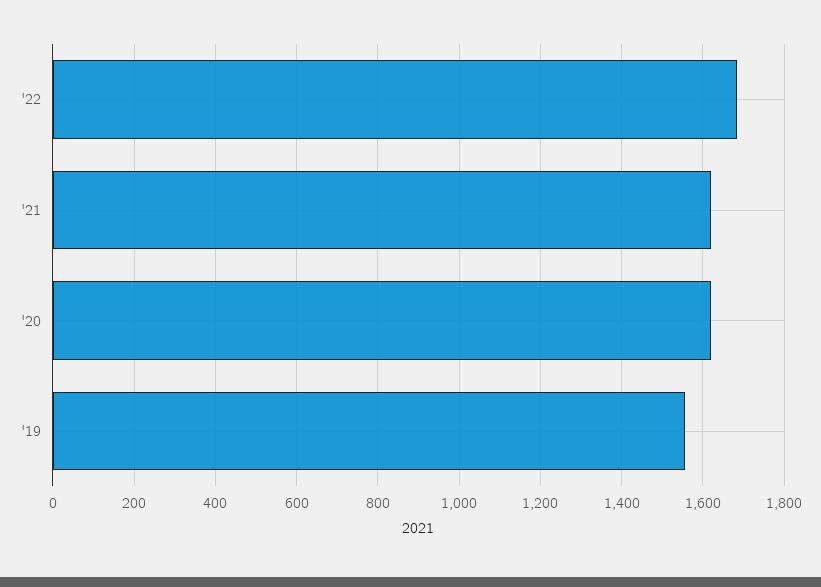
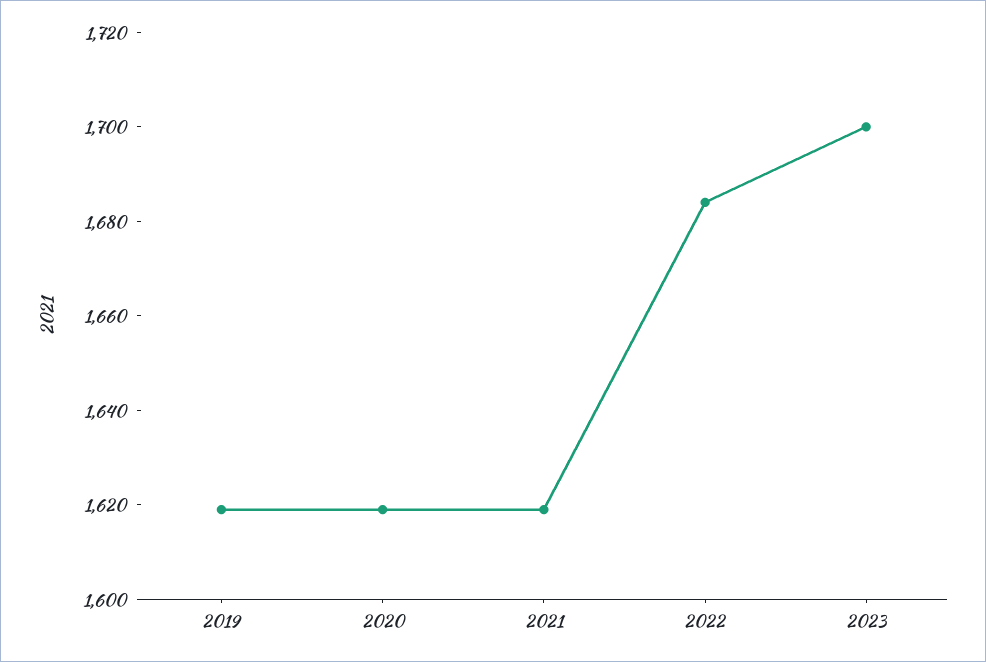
'19: 1560 -> 1620
2023: none -> 1700

